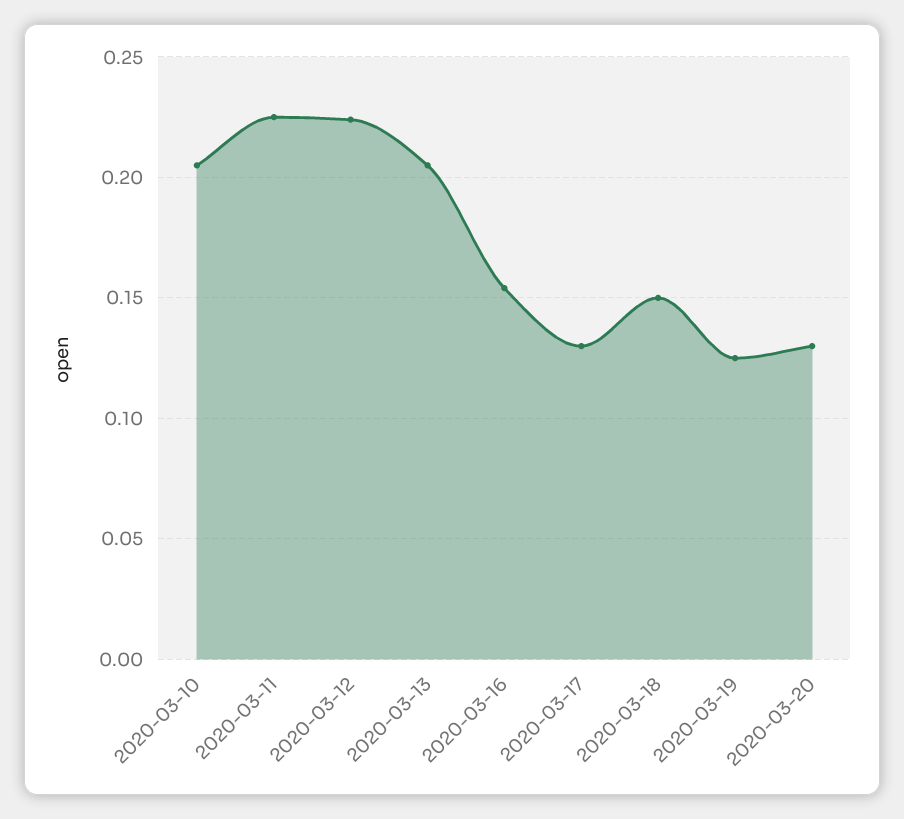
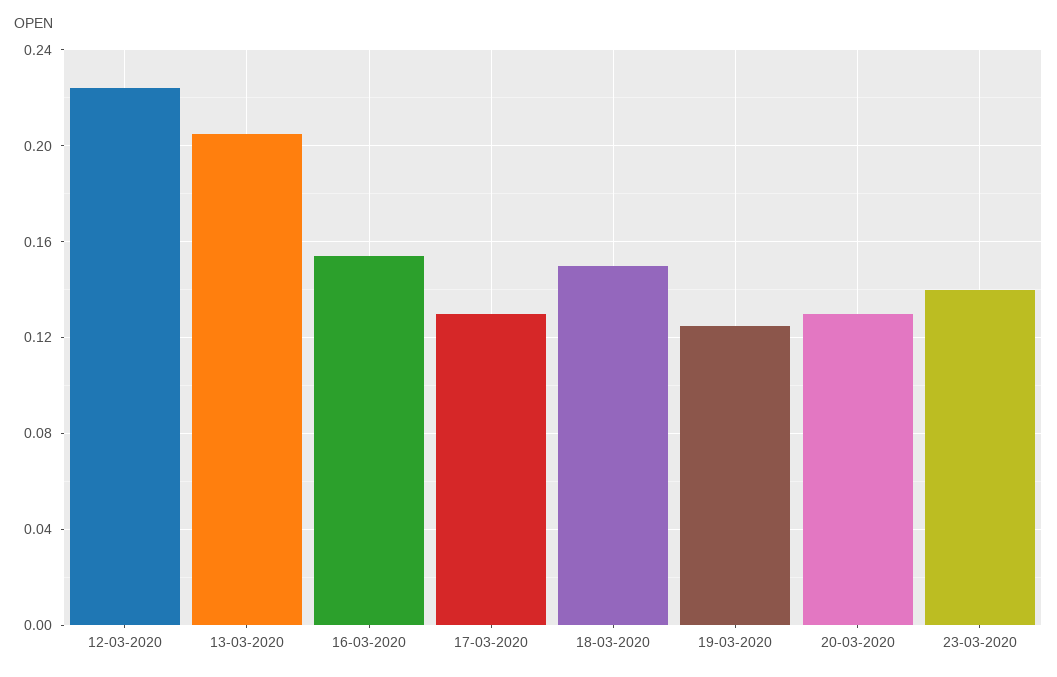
2020-03-10: 0.205 -> none
2020-03-11: 0.225 -> none
23-03-2020: none -> 0.14

